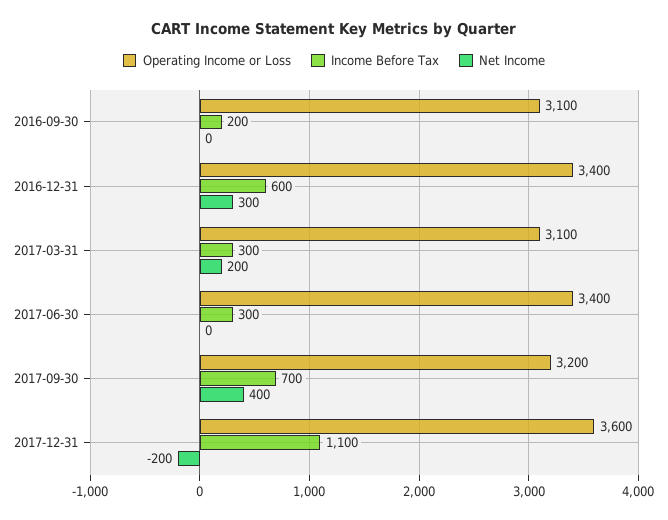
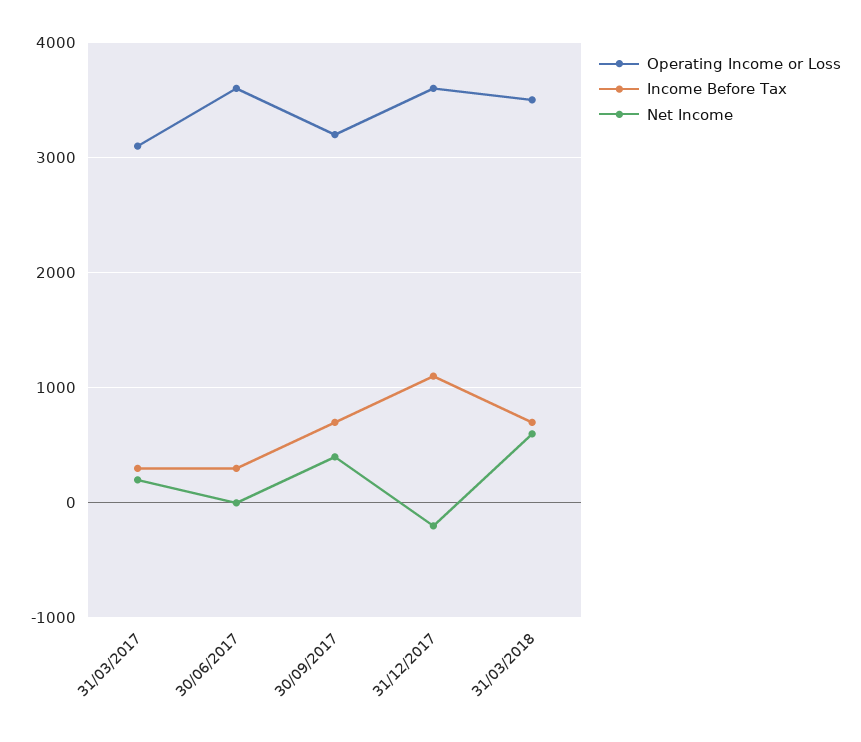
Operating Income or Loss, 2016-09-30: 3100 -> none
Income Before Tax, 2016-09-30: 200 -> none
Net Income, 2016-09-30: 0 -> none
Operating Income or Loss, 2016-12-31: 3400 -> none
Income Before Tax, 2016-12-31: 600 -> none
Net Income, 2016-12-31: 300 -> none
Operating Income or Loss, 2017-06-30: 3400 -> 3600
Operating Income or Loss, 31/03/2018: none -> 3500
Income Before Tax, 31/03/2018: none -> 700
Net Income, 31/03/2018: none -> 600

